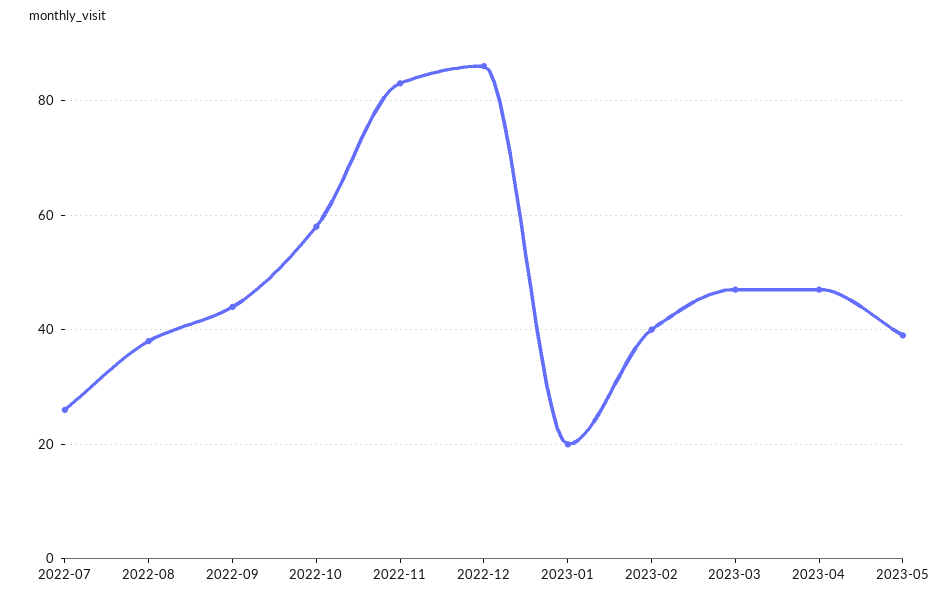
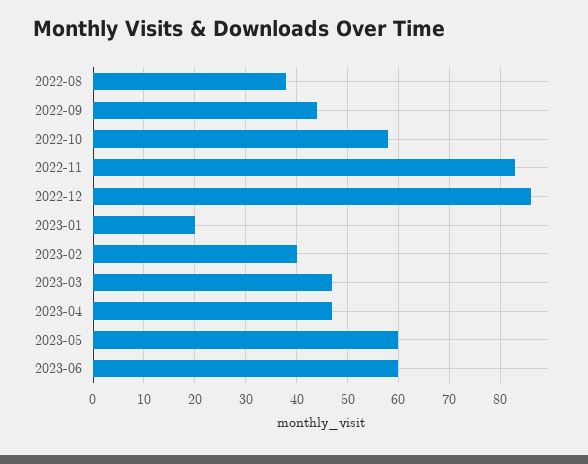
2022-07: 25 -> none
2023-05: 40 -> 60
2023-06: none -> 60

